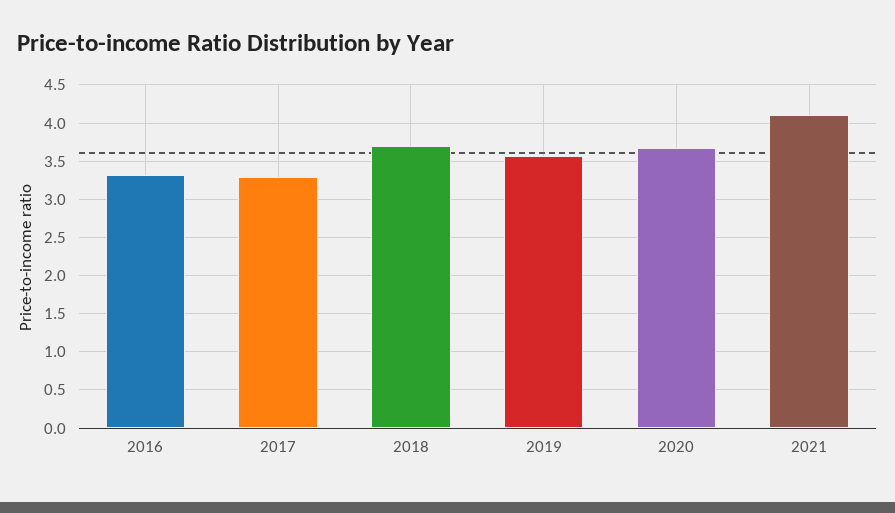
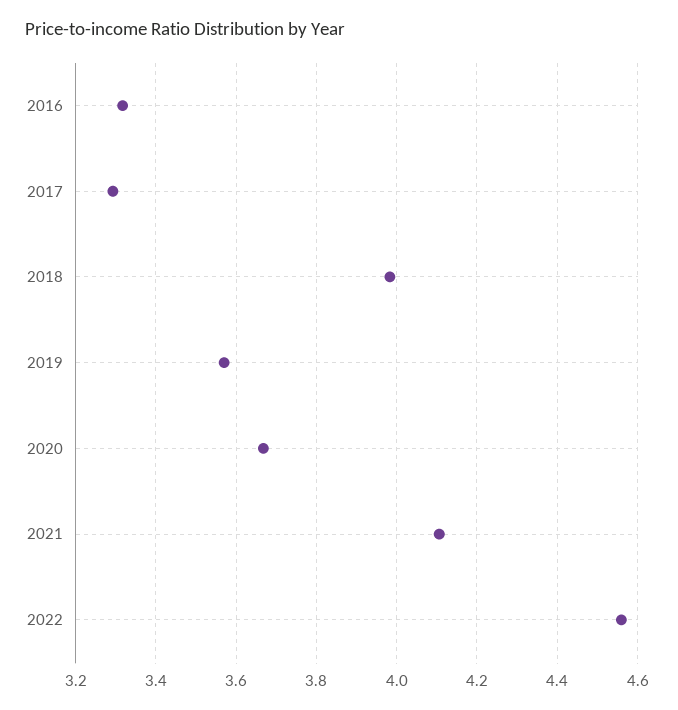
2018: 3.7 -> 3.98
2022: none -> 4.56

